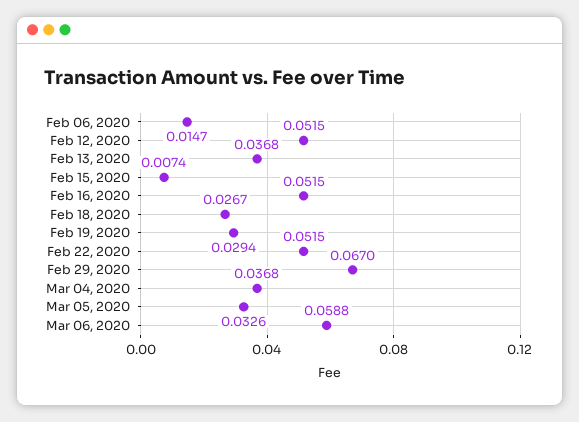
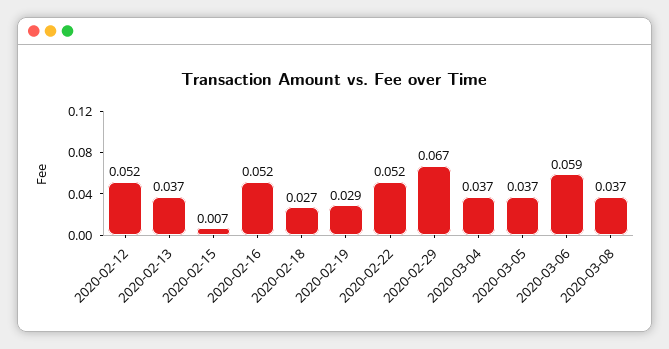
Feb 06, 2020: 0.0147 -> none
Mar 05, 2020: 0.0326 -> 0.037
2020-03-08: none -> 0.037

